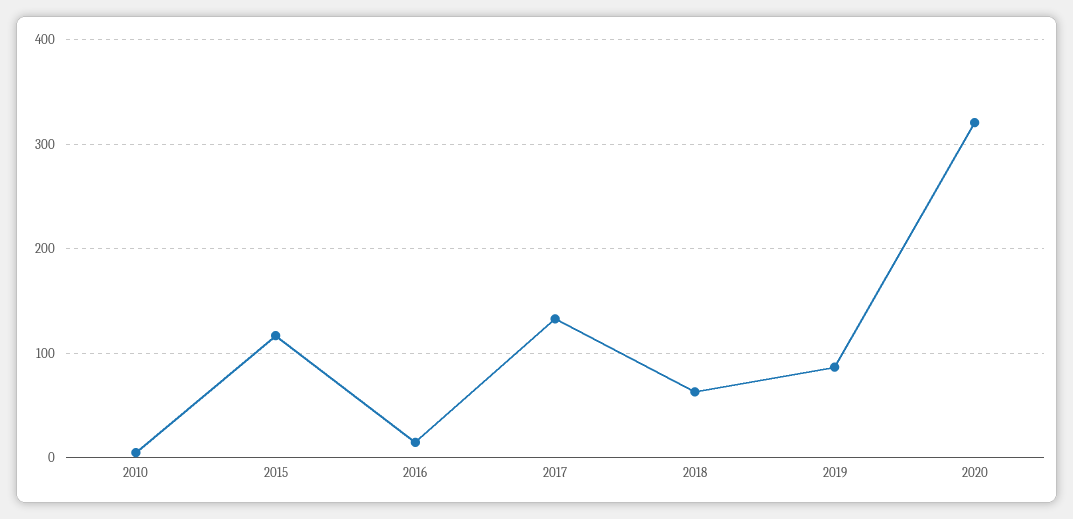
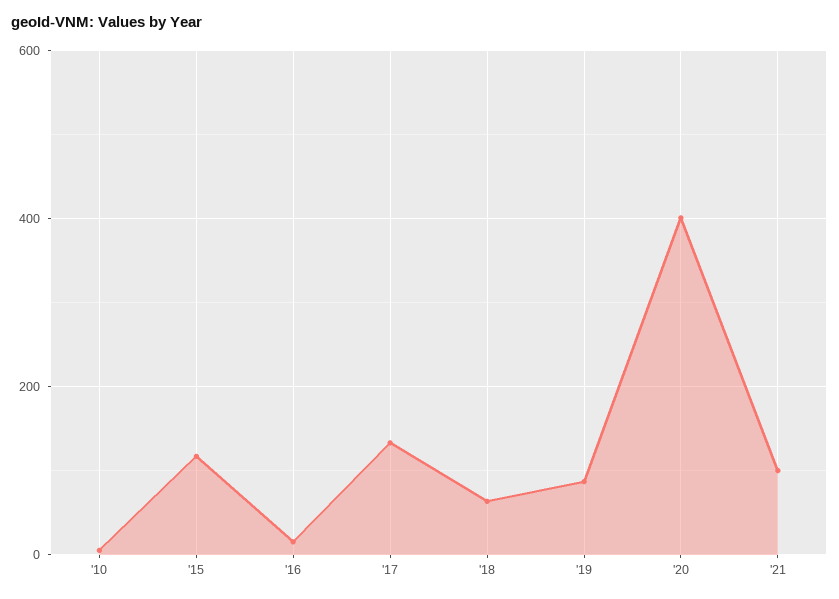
2020: 320 -> 400
'21: none -> 100

